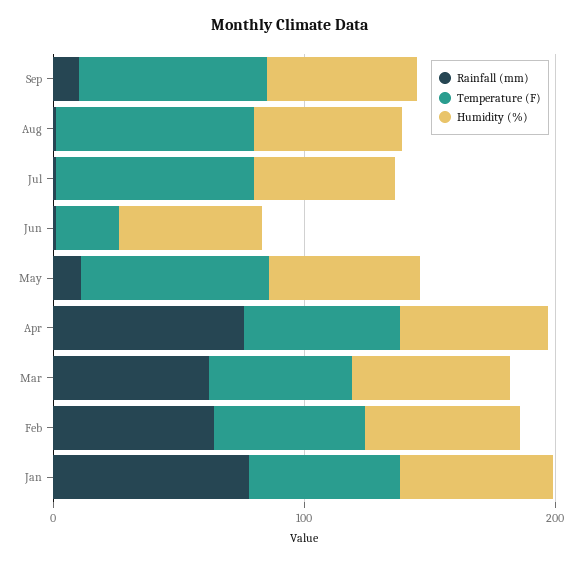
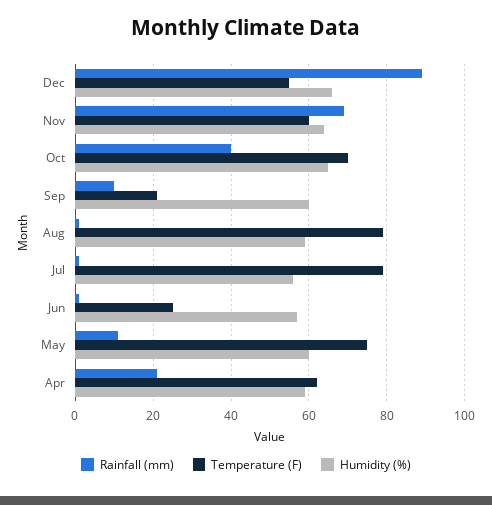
Temperature (F), Sep: 80 -> 20
Rainfall (mm), Apr: 80 -> 20
Rainfall (mm), Mar: 60 -> none
Temperature (F), Mar: 60 -> none
Humidity (%), Mar: 60 -> none
Rainfall (mm), Feb: 60 -> none
Temperature (F), Feb: 60 -> none
Humidity (%), Feb: 60 -> none
Rainfall (mm), Jan: 80 -> none
Temperature (F), Jan: 60 -> none
Humidity (%), Jan: 60 -> none
Rainfall (mm), Dec: none -> 90
Temperature (F), Dec: none -> 55
Humidity (%), Dec: none -> 65
Rainfall (mm), Nov: none -> 70
Temperature (F), Nov: none -> 60
Humidity (%), Nov: none -> 65
Rainfall (mm), Oct: none -> 40
Temperature (F), Oct: none -> 70
Humidity (%), Oct: none -> 65

